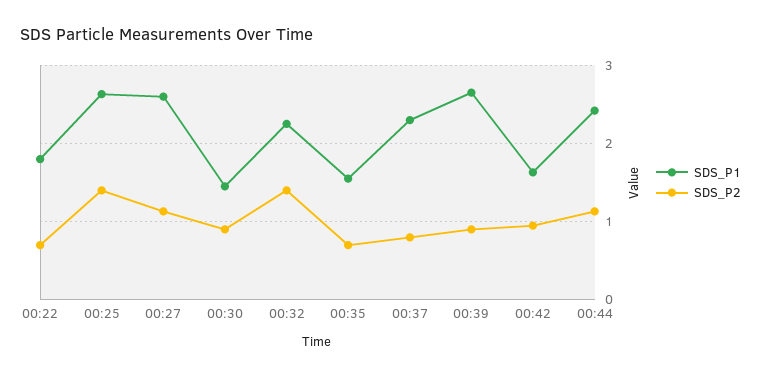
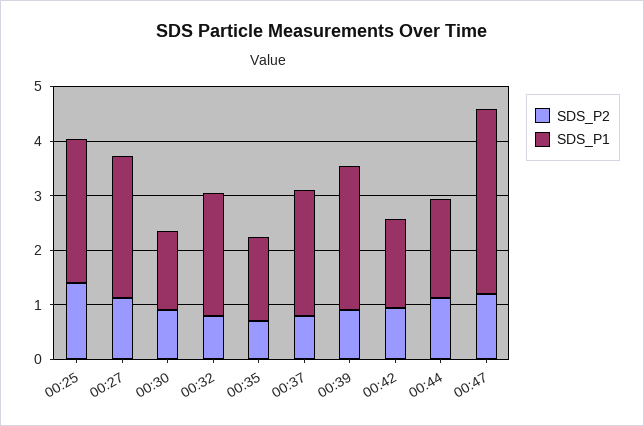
SDS_P1, 00:22: 1.8 -> none
SDS_P2, 00:22: 0.7 -> none
SDS_P2, 00:32: 1.4 -> 0.8
SDS_P1, 00:44: 2.4 -> 1.8
SDS_P2, 00:47: none -> 1.2
SDS_P1, 00:47: none -> 3.4

